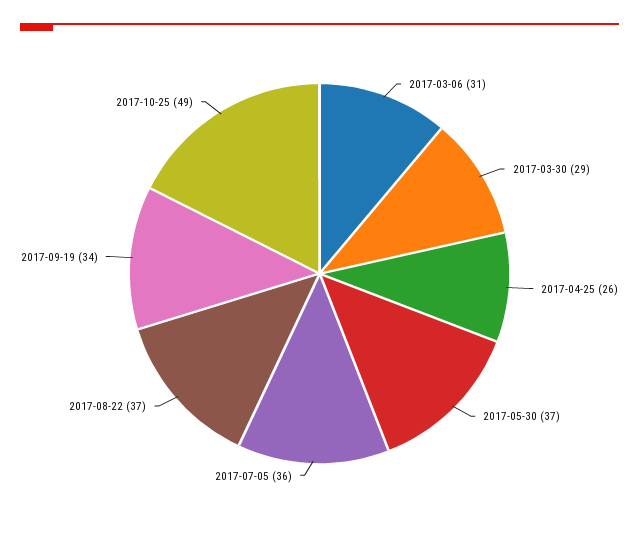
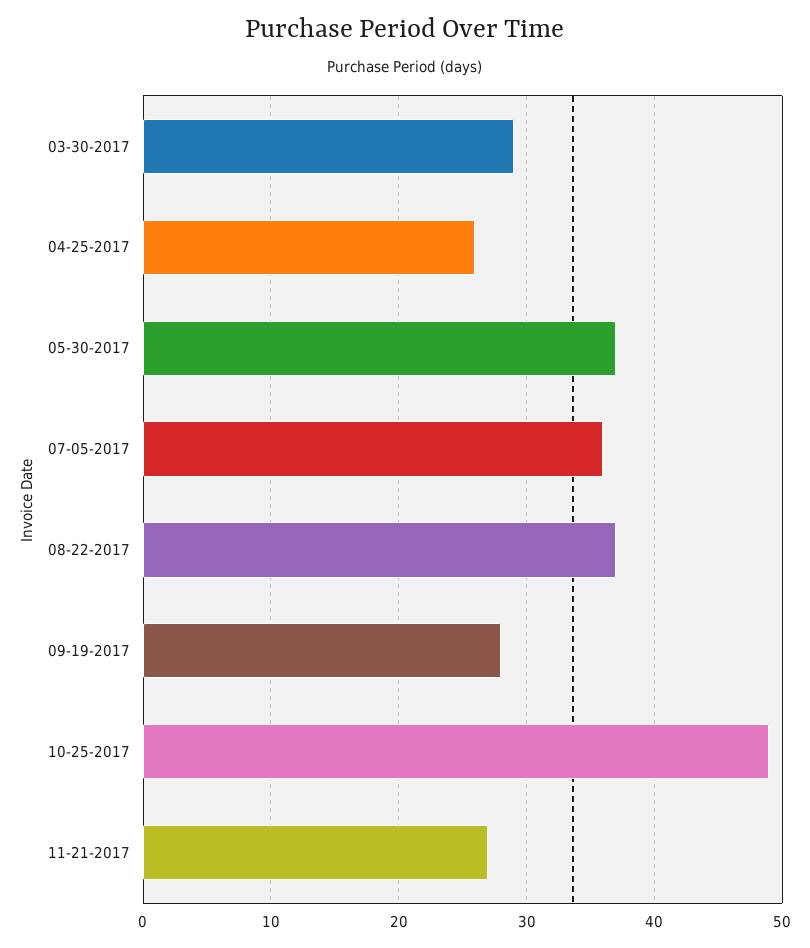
2017-03-06: 31 -> none
2017-09-19: 34 -> 28
11-21-2017: none -> 27

